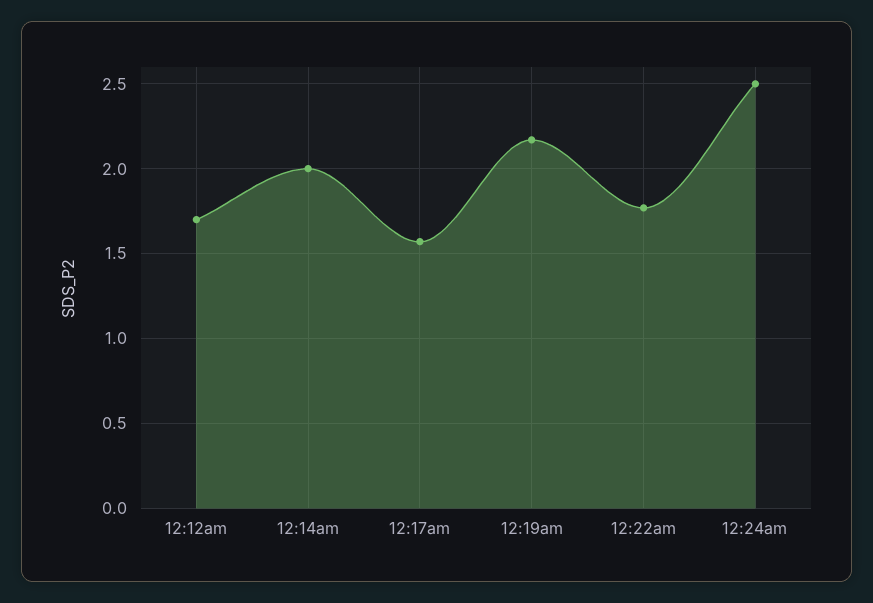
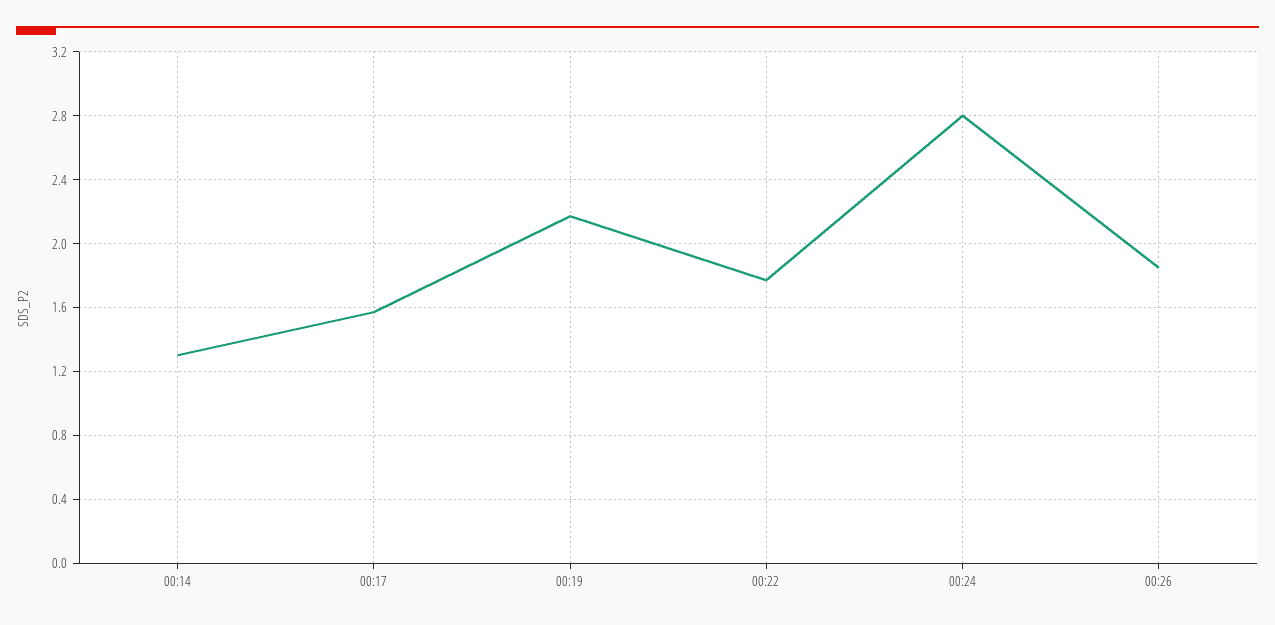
12:12am: 1.7 -> none
12:14am: 2 -> 1.3
12:24am: 2.5 -> 2.8
00:26: none -> 1.85

